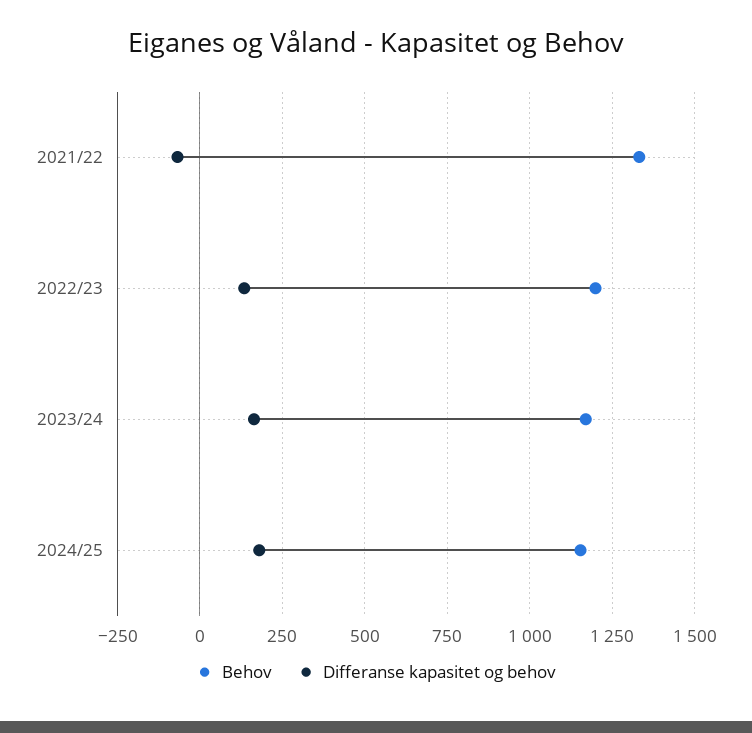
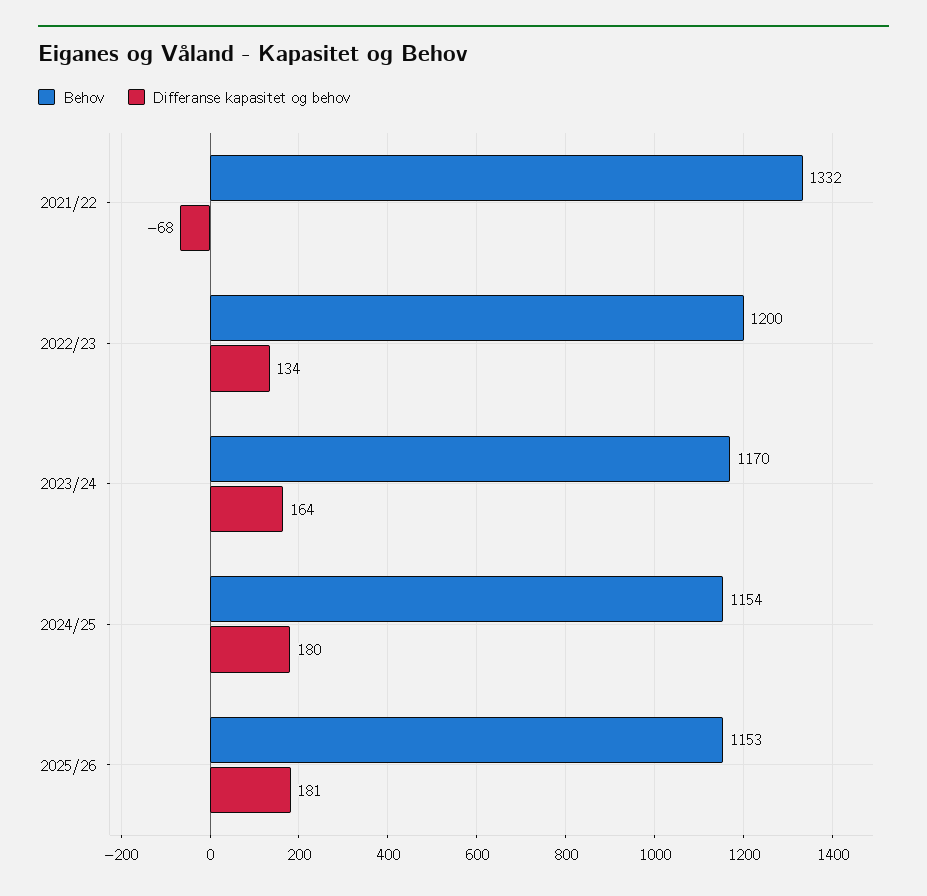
Behov, 2025/26: none -> 1153
Differanse kapasitet og behov, 2025/26: none -> 181

